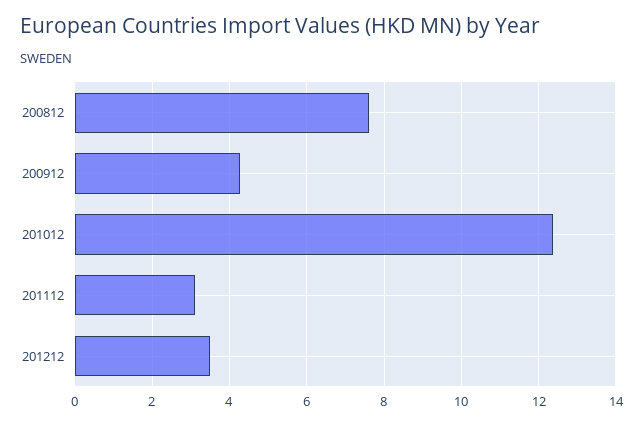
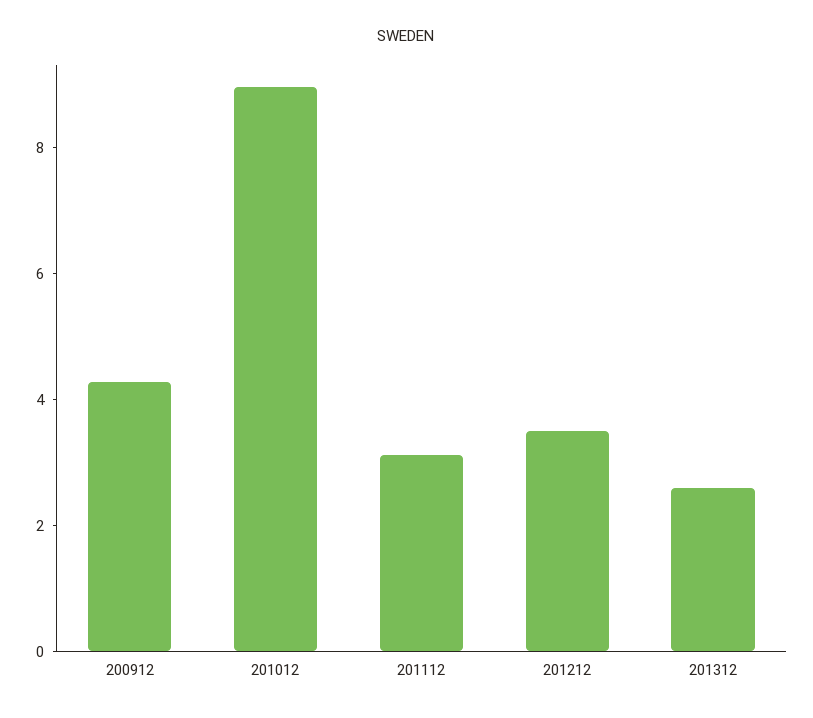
200812: 7.6 -> none
201012: 12.4 -> 9
201312: none -> 2.5

